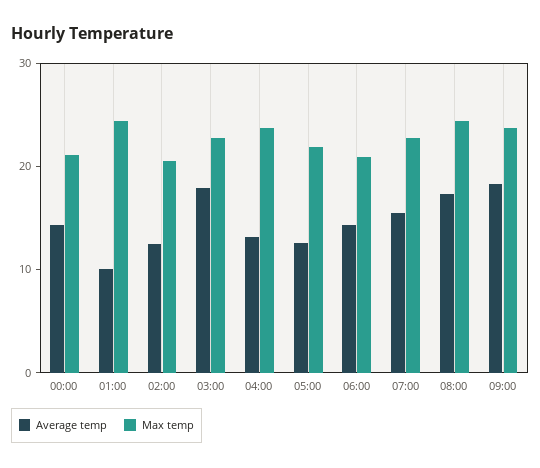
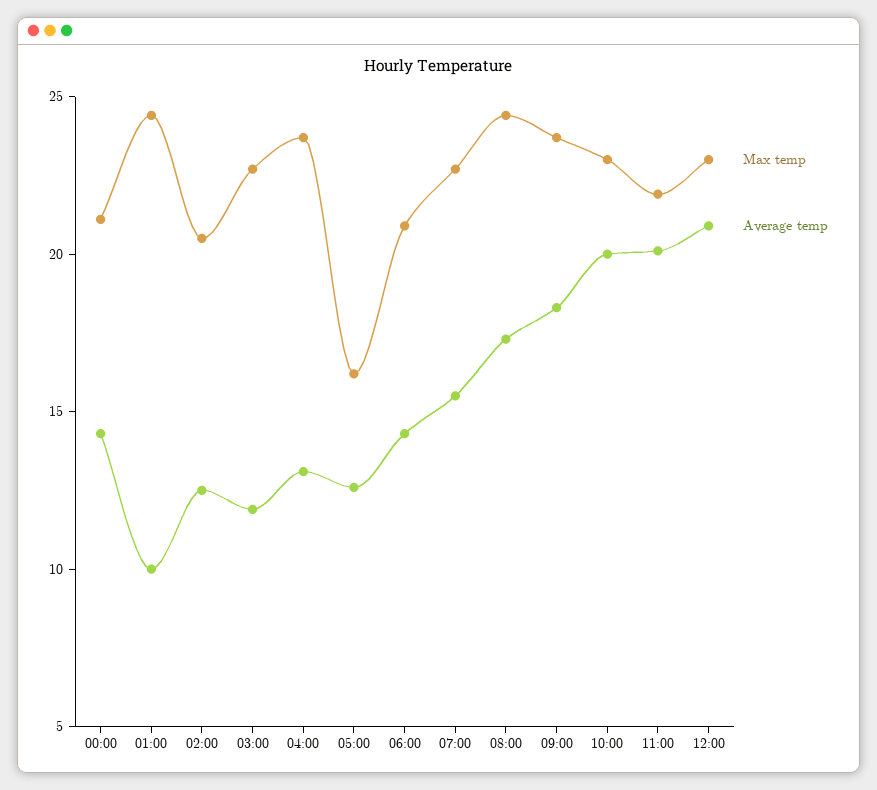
Average temp, 03:00: 18 -> 12
Max temp, 05:00: 22 -> 16
Max temp, 10:00: none -> 23
Average temp, 10:00: none -> 20
Max temp, 11:00: none -> 22
Average temp, 11:00: none -> 20
Max temp, 12:00: none -> 23
Average temp, 12:00: none -> 21

